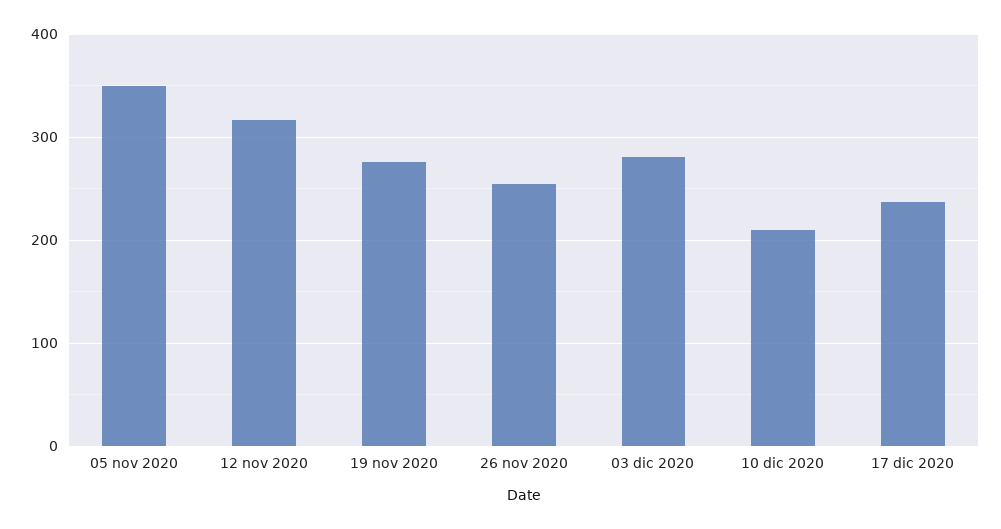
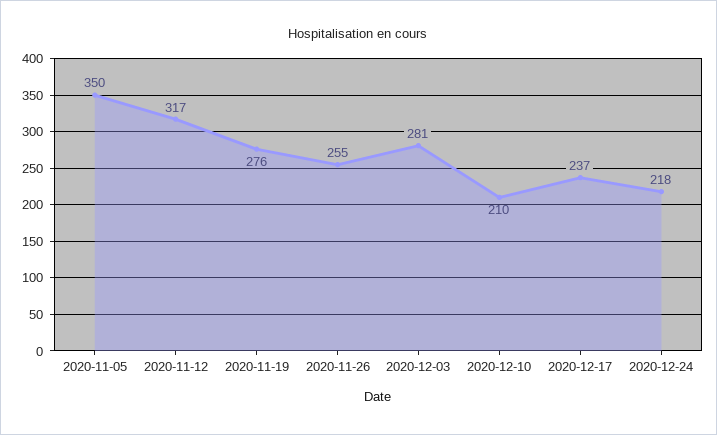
2020-12-24: none -> 218

